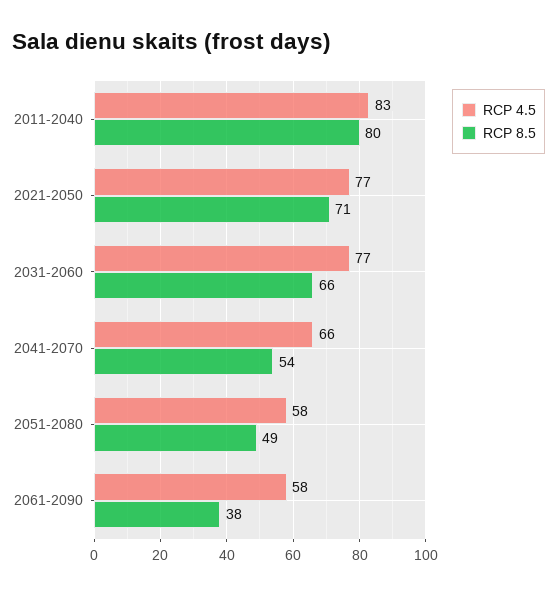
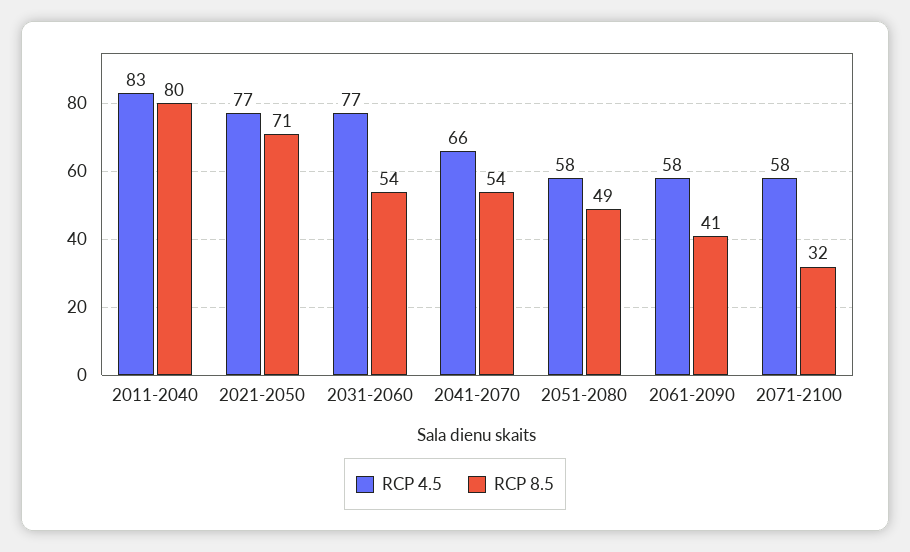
RCP 8.5, 2031-2060: 66 -> 54
RCP 8.5, 2061-2090: 38 -> 41
RCP 4.5, 2071-2100: none -> 58
RCP 8.5, 2071-2100: none -> 32

